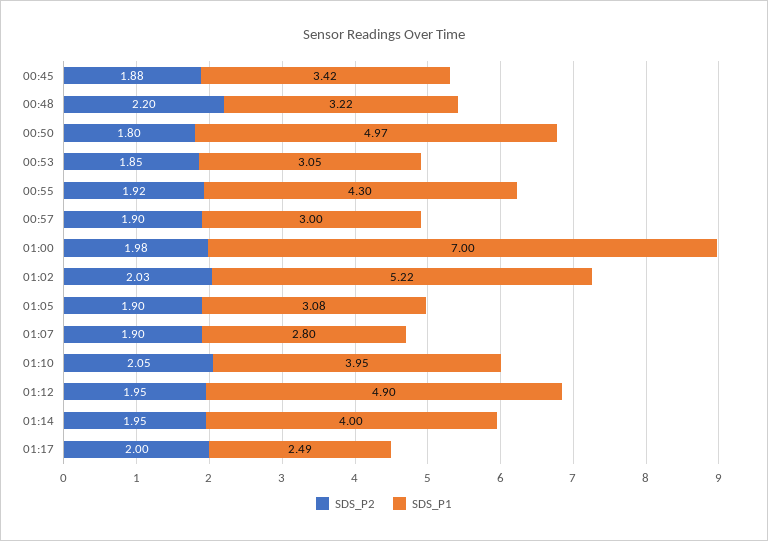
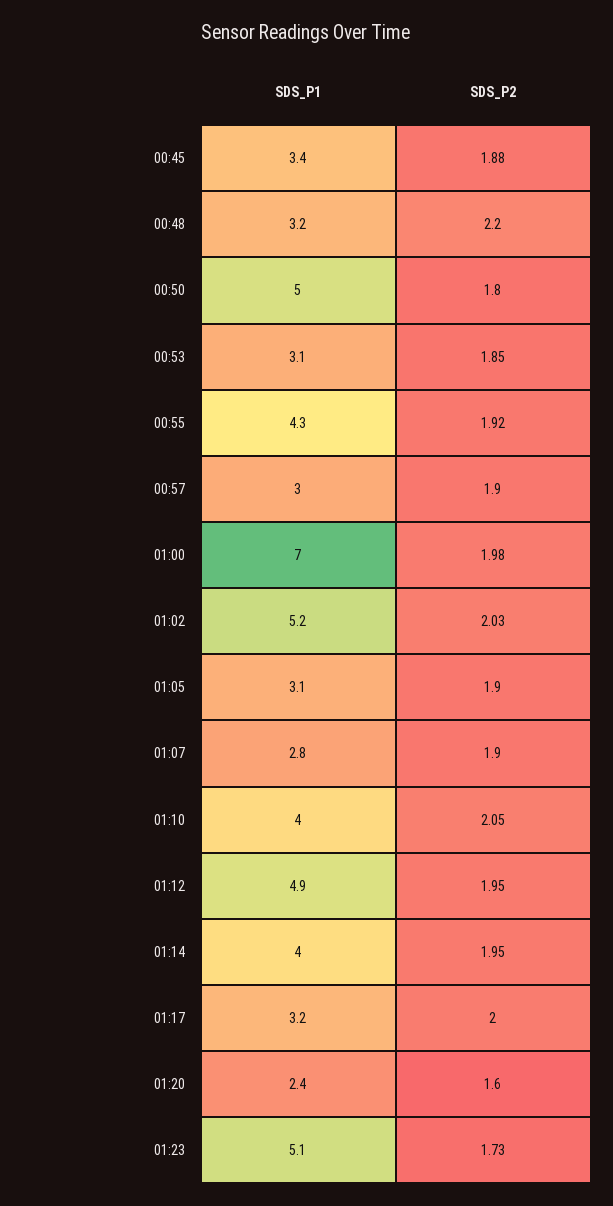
SDS_P1, 01:17: 2.49 -> 3.2
SDS_P1, 01:20: none -> 2.4
SDS_P2, 01:20: none -> 1.6
SDS_P1, 01:23: none -> 5.1
SDS_P2, 01:23: none -> 1.73

